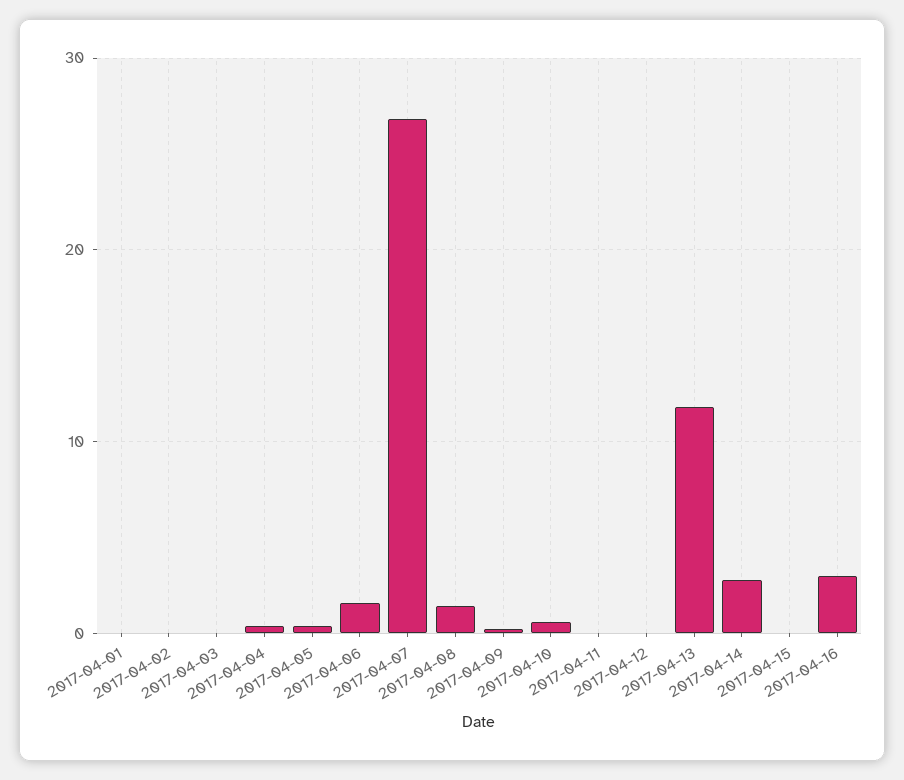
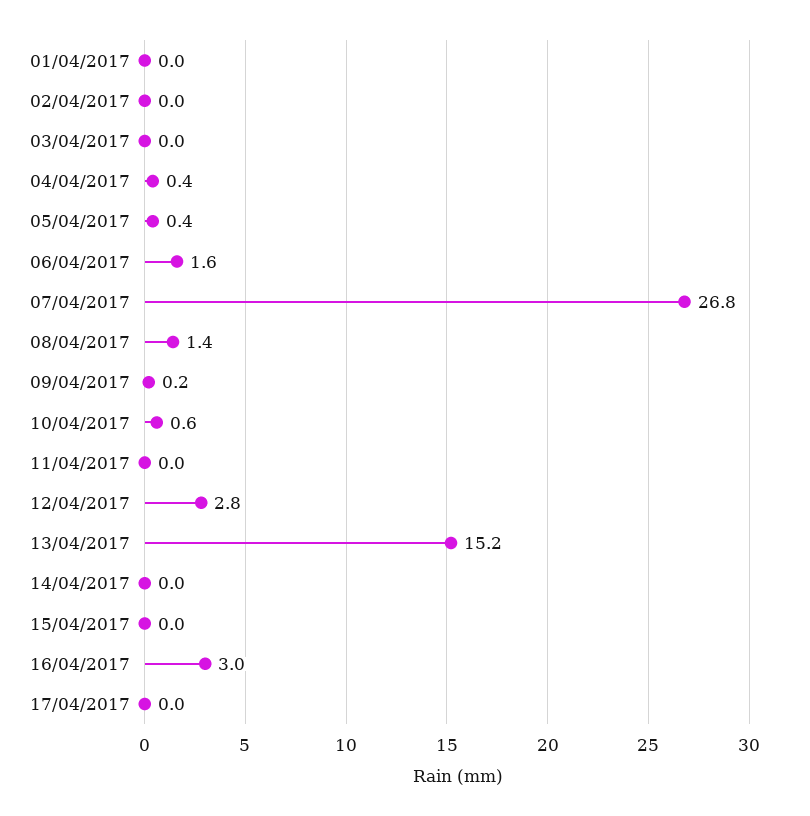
2017-04-12: 0 -> 2.8
2017-04-13: 12 -> 15.2
2017-04-14: 3 -> 0
17/04/2017: none -> 0

